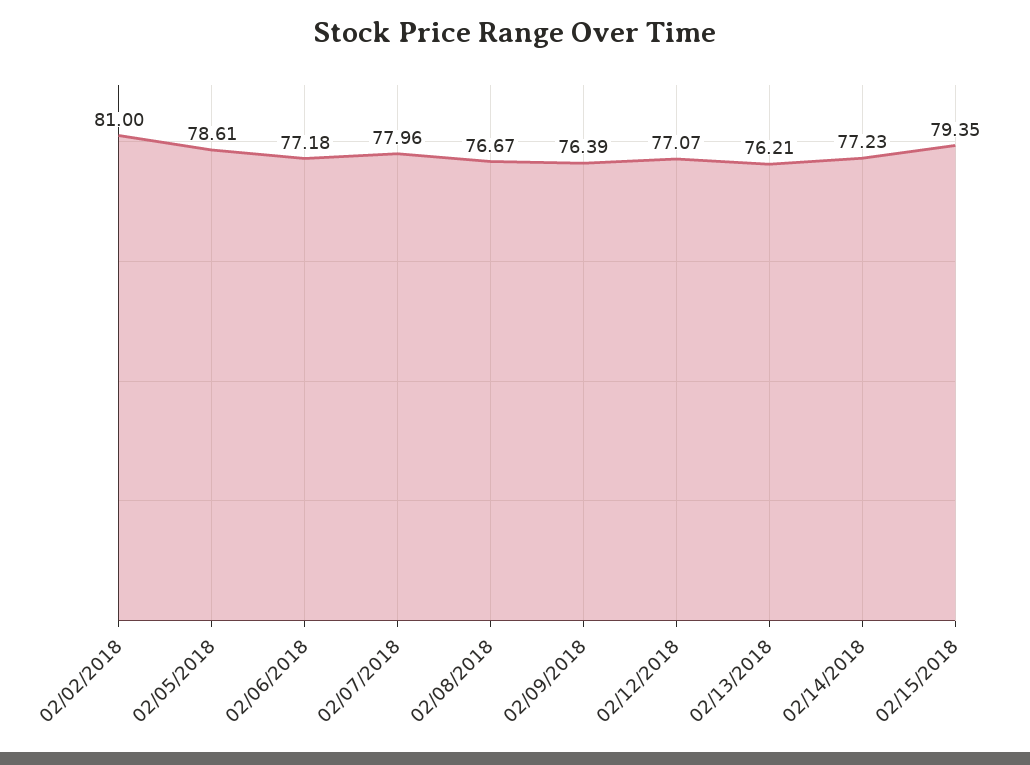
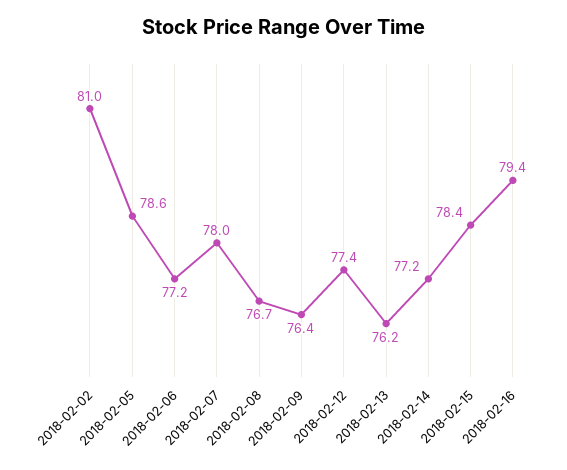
02/12/2018: 77.07 -> 77.4
02/15/2018: 79.35 -> 78.4
2018-02-16: none -> 79.4

